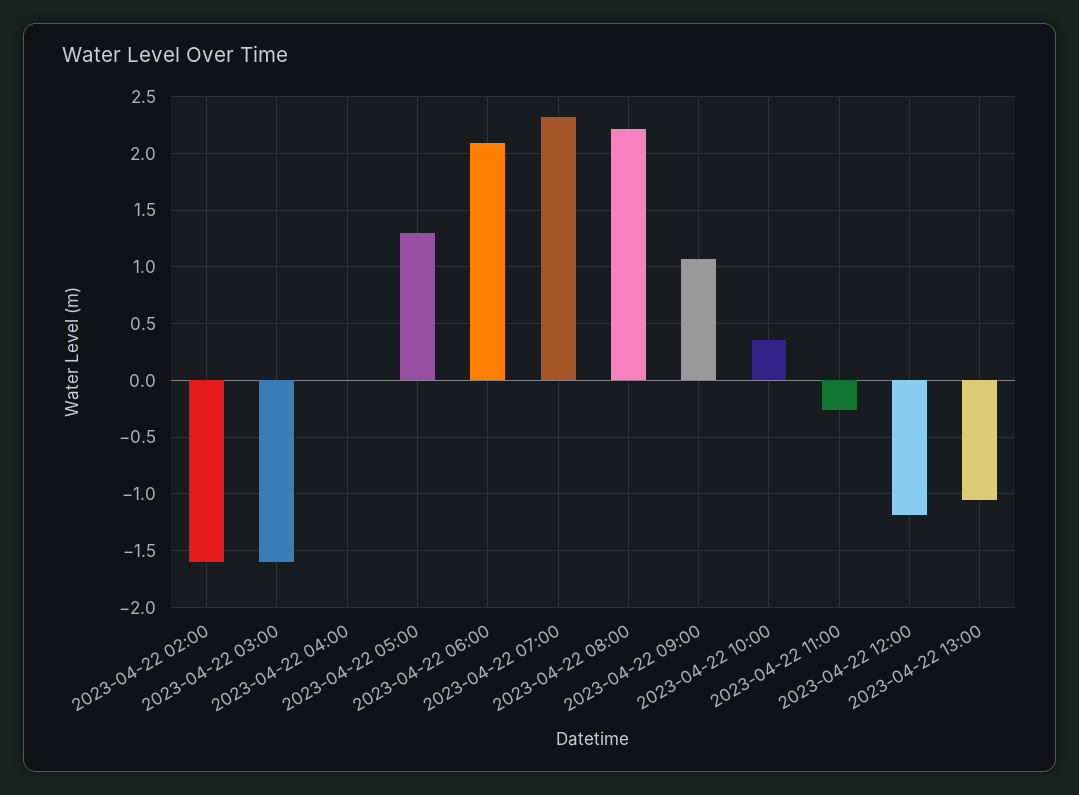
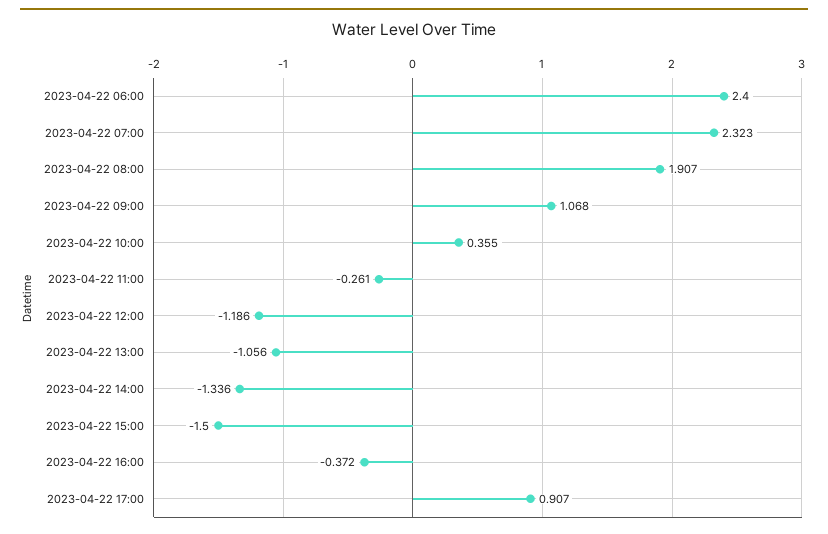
2023-04-22 02:00: -1.6 -> none
2023-04-22 03:00: -1.6 -> none
2023-04-22 04:00: 0 -> none
2023-04-22 05:00: 1.3 -> none
2023-04-22 06:00: 2.1 -> 2.4
2023-04-22 08:00: 2.2 -> 1.907
2023-04-22 14:00: none -> -1.336
2023-04-22 15:00: none -> -1.5
2023-04-22 16:00: none -> -0.372
2023-04-22 17:00: none -> 0.907

